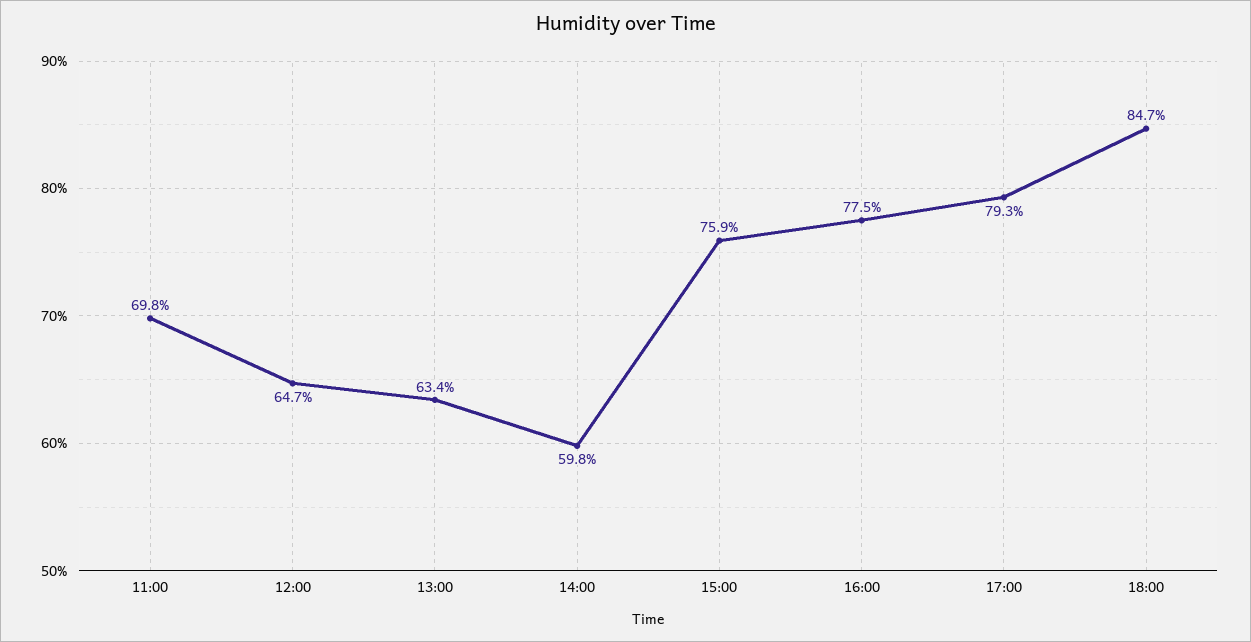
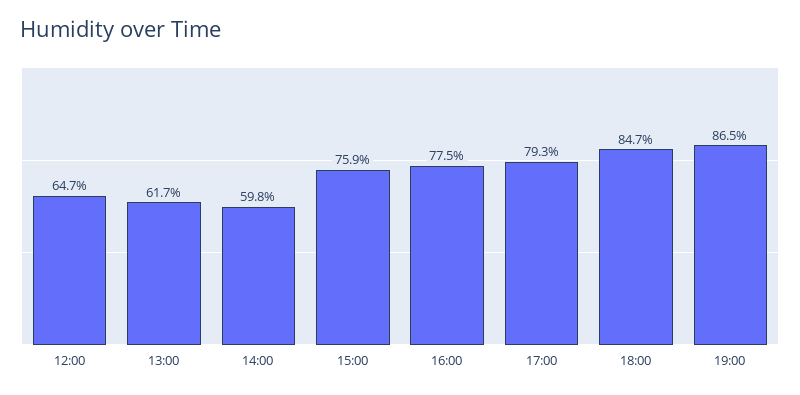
11:00: 69.8 -> none
13:00: 63.4 -> 61.7
19:00: none -> 86.5

